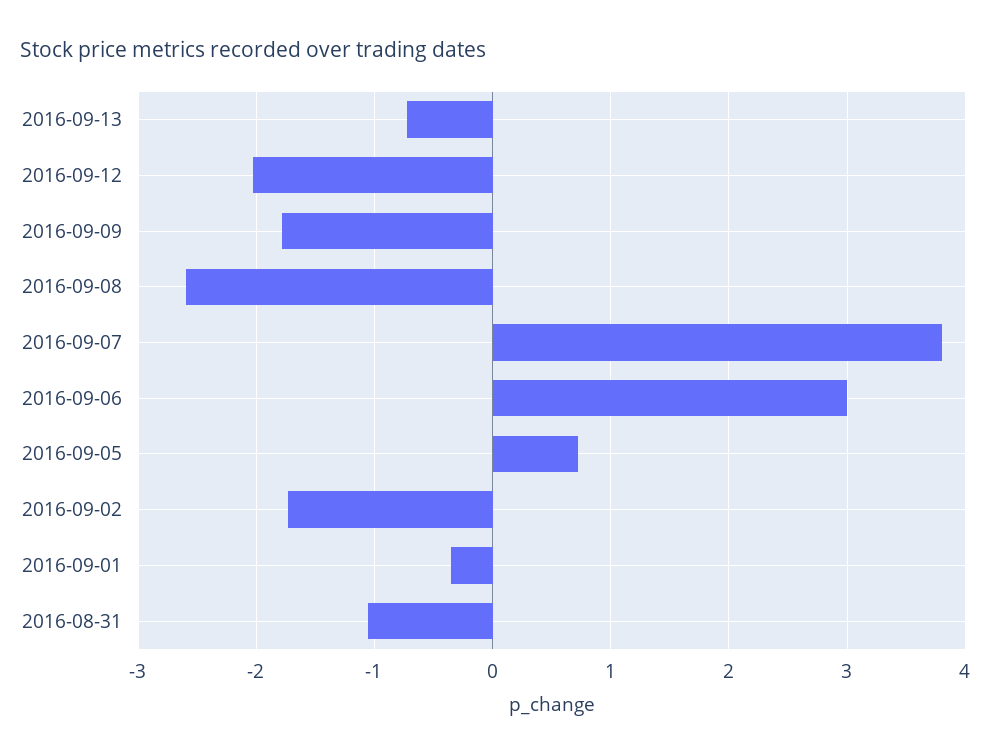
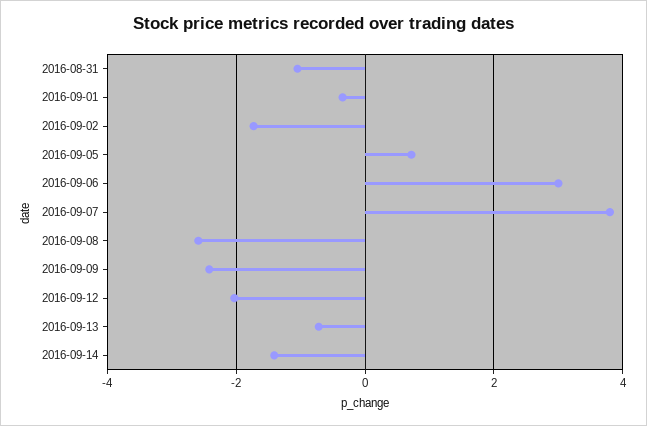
2016-09-09: -1.8 -> -2.4
2016-09-14: none -> -1.4

